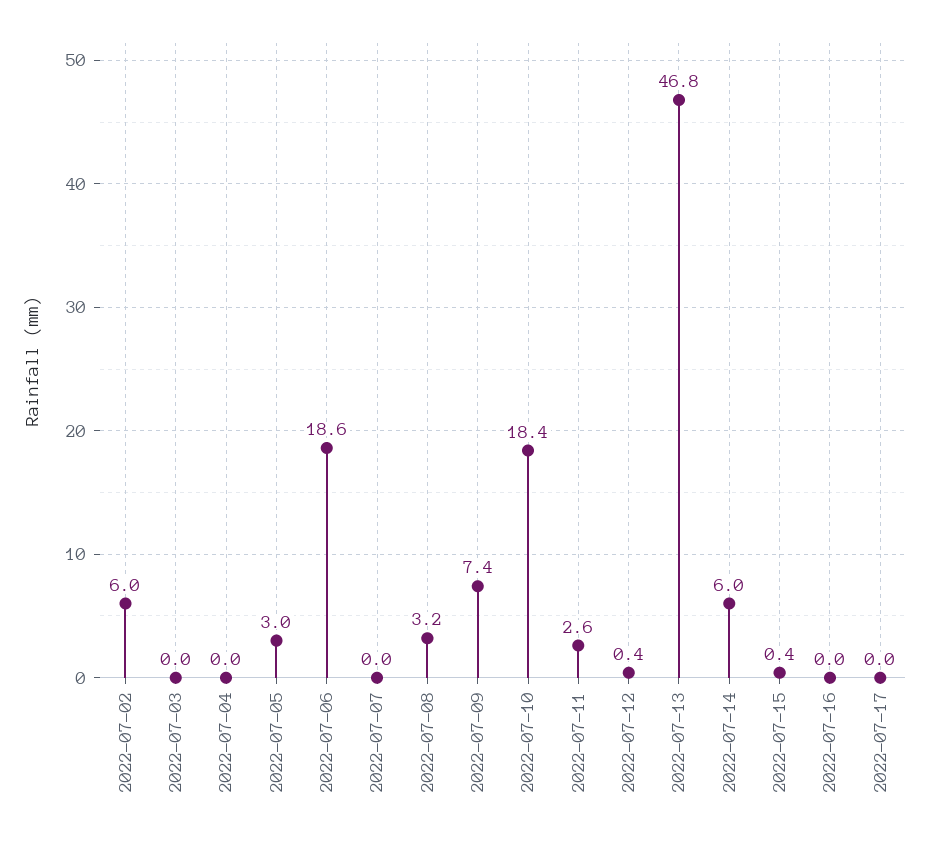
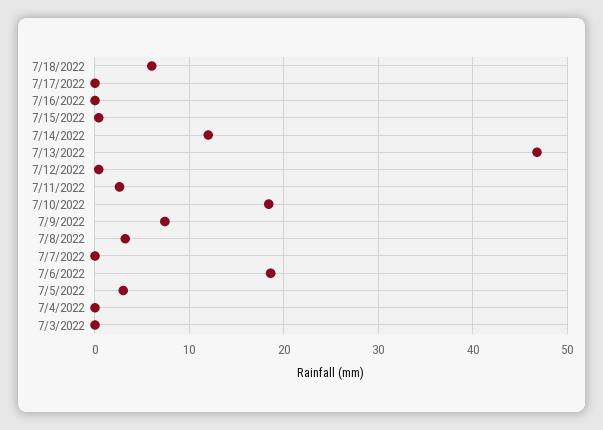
2022-07-02: 6 -> none
2022-07-14: 6 -> 12
7/18/2022: none -> 6

